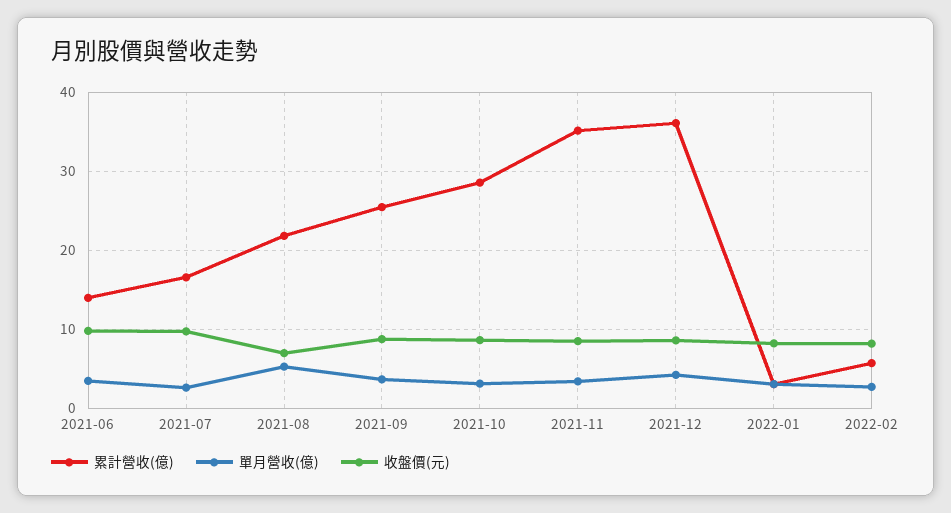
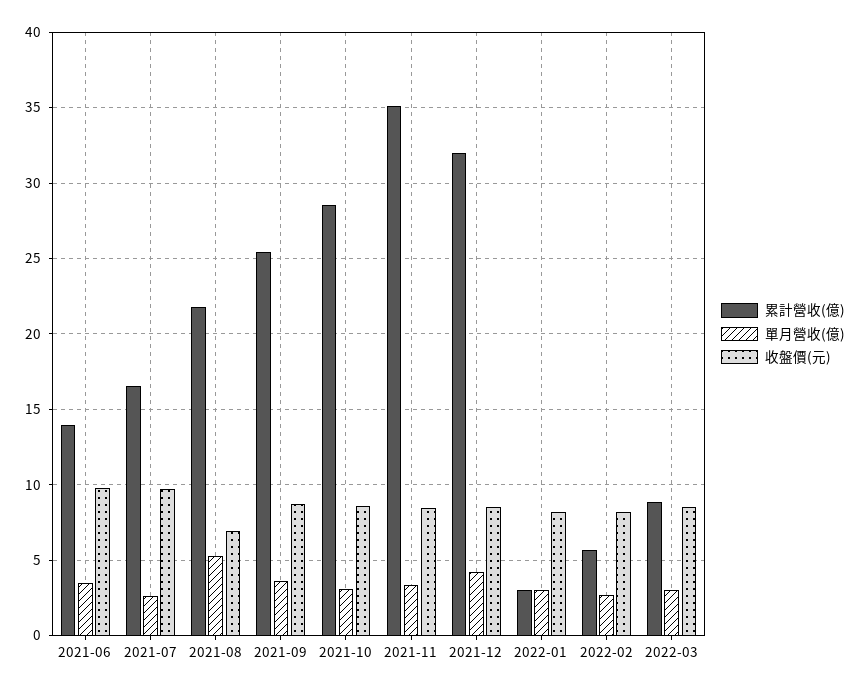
累計營收(億), 2021-12: 36 -> 32
累計營收(億), 2022-03: none -> 9
單月營收(億), 2022-03: none -> 3
收盤價(元), 2022-03: none -> 8.5

